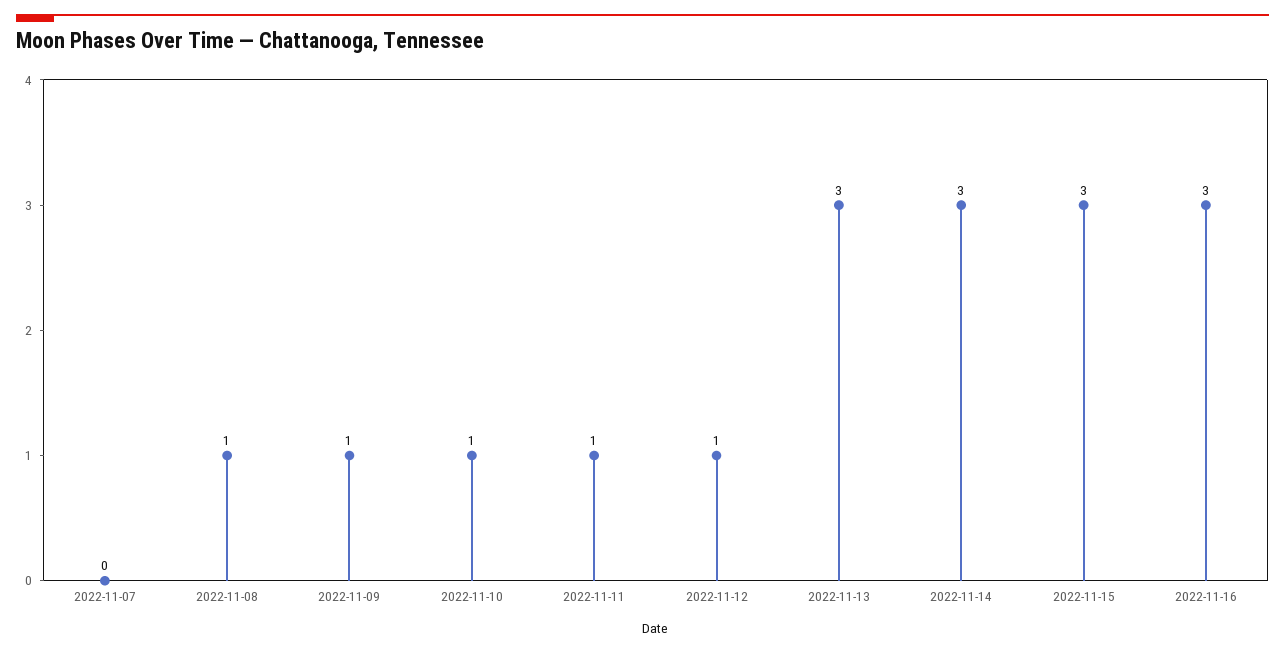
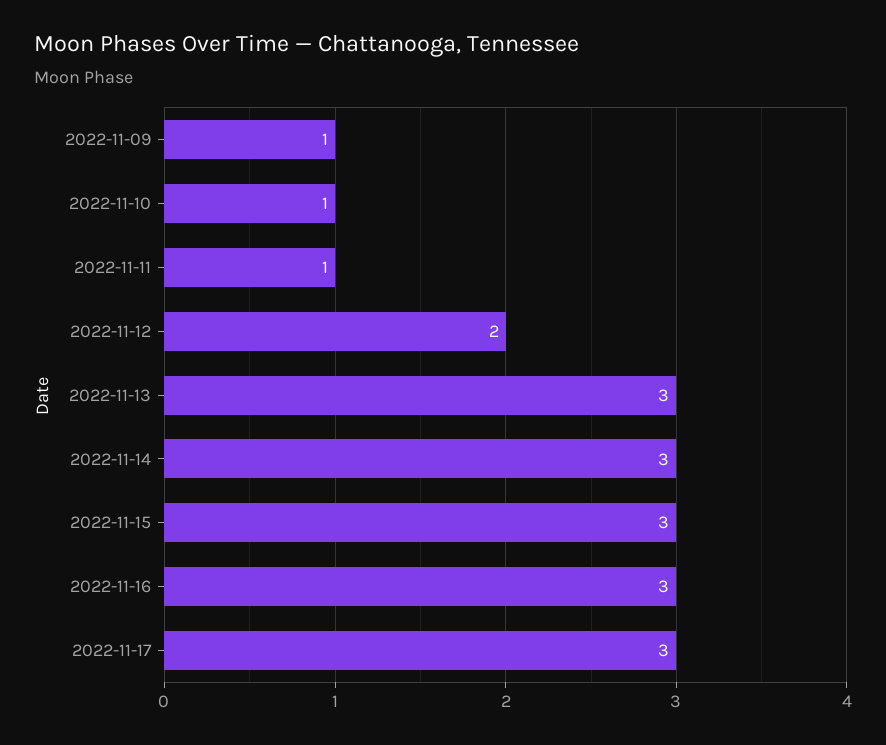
2022-11-07: 0 -> none
2022-11-08: 1 -> none
2022-11-12: 1 -> 2
2022-11-17: none -> 3

